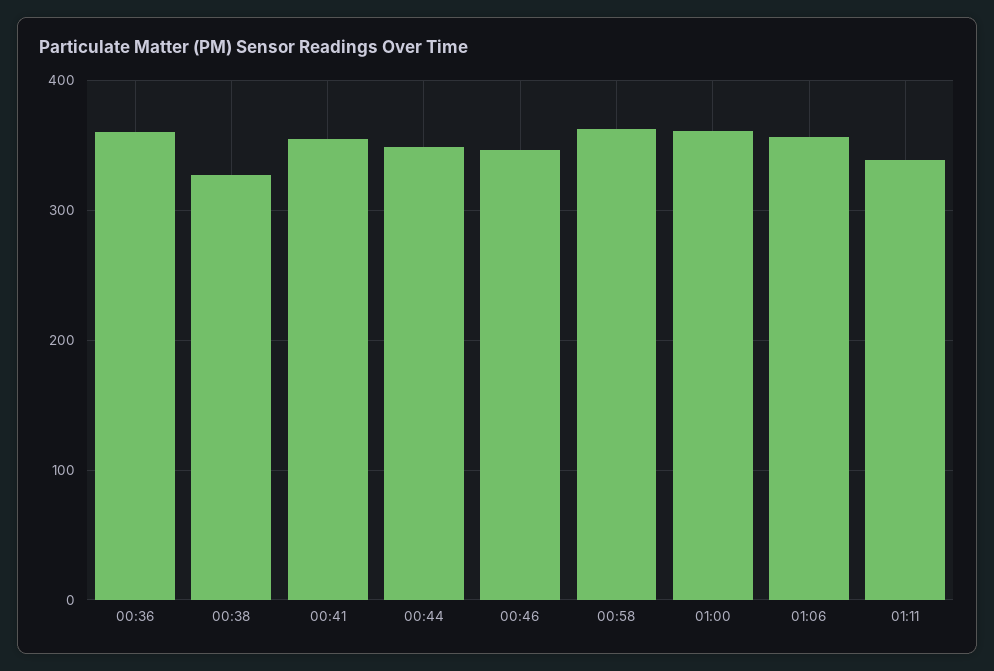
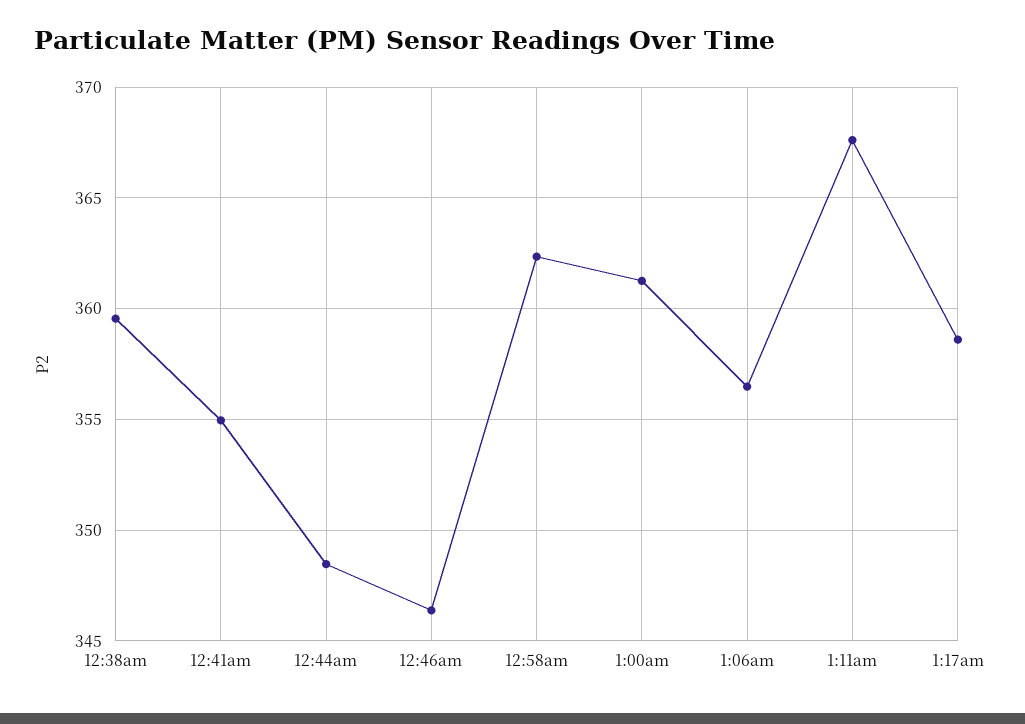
00:36: 360 -> none
00:38: 330 -> 359.5
01:11: 340 -> 367.5
1:17am: none -> 358.5

